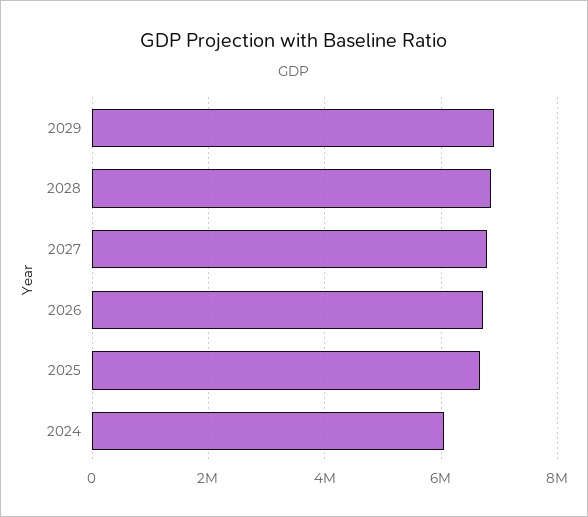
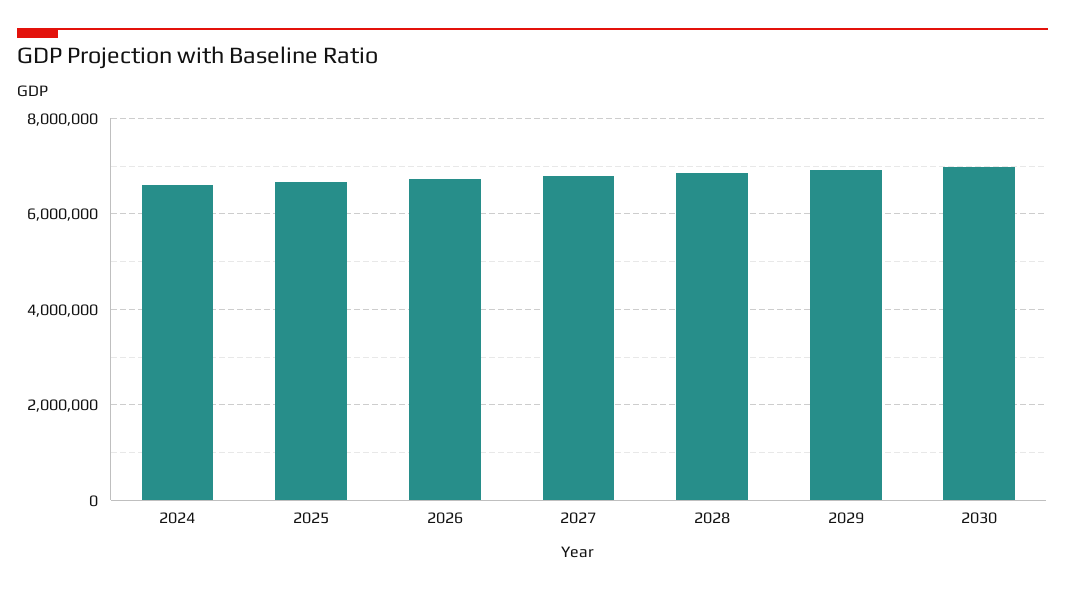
2024: 6000000 -> 6600000
2030: none -> 7000000

